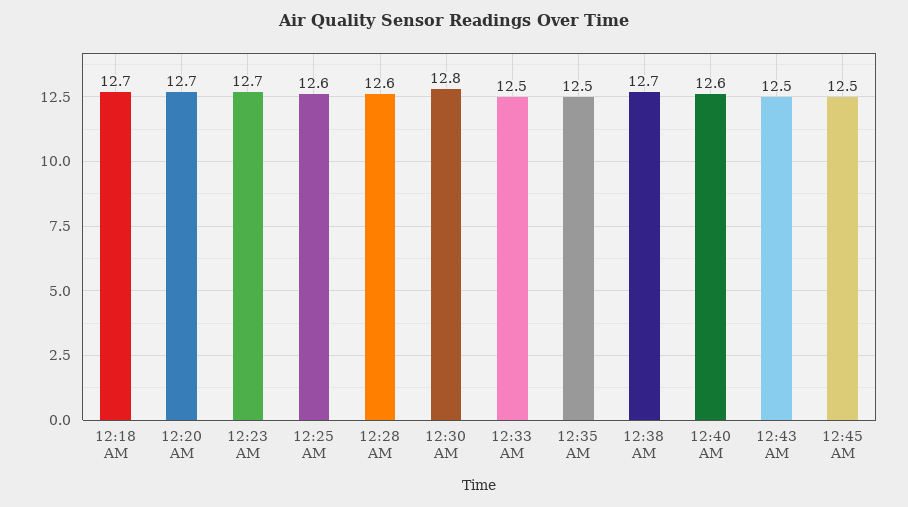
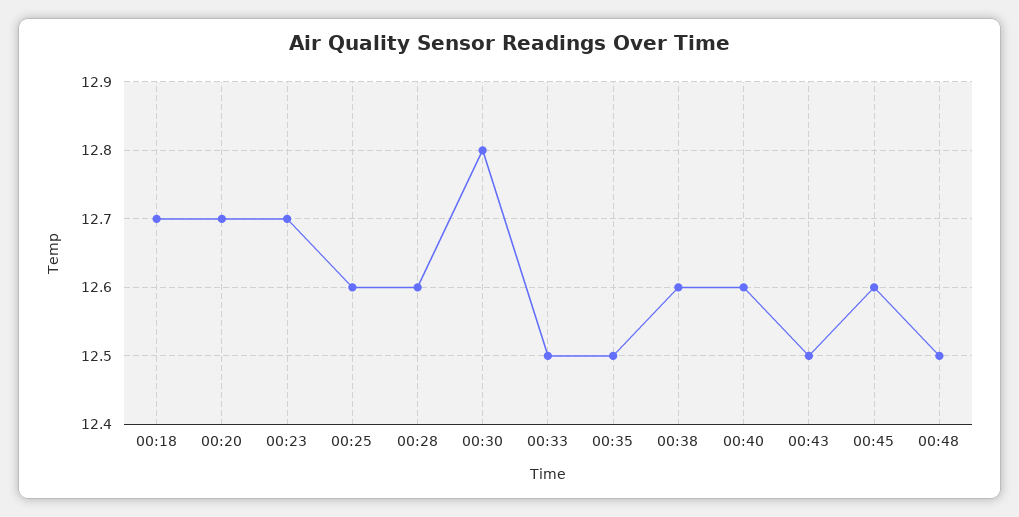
12:38 AM: 12.7 -> 12.6
12:45 AM: 12.5 -> 12.6
00:48: none -> 12.5

